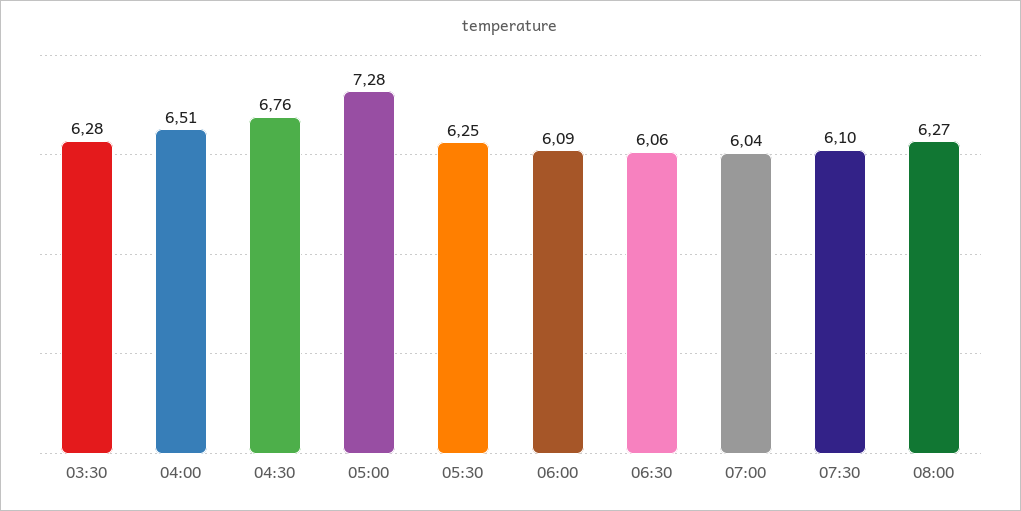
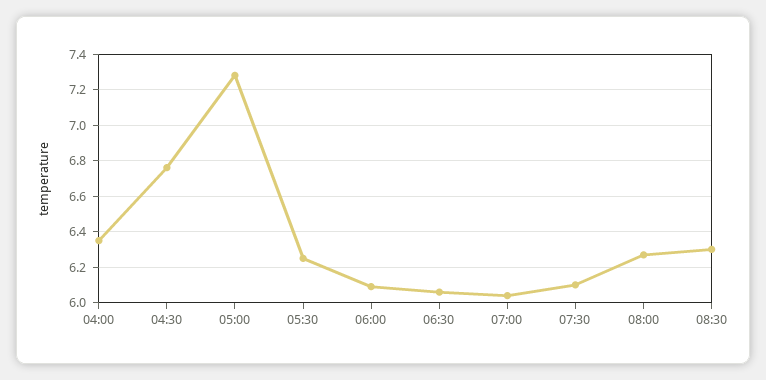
03:30: 6.28 -> none
04:00: 6.51 -> 6.35
08:30: none -> 6.3

